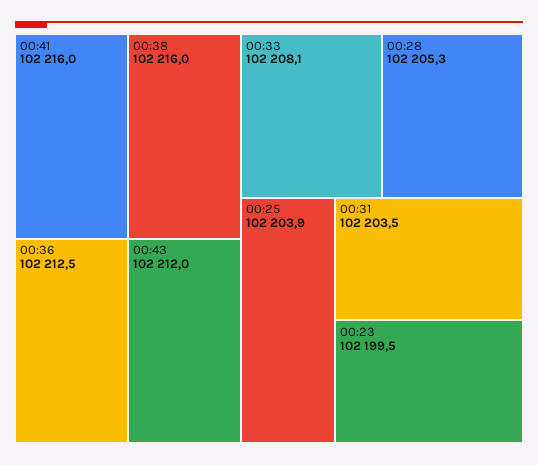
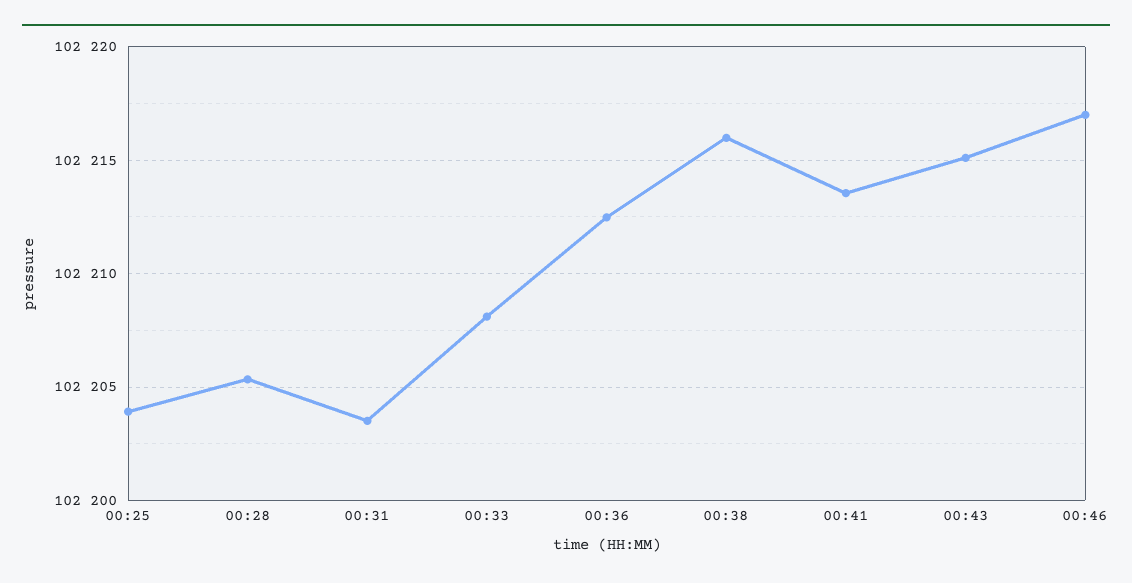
00:41: 102216 -> 102213.5
00:43: 102212 -> 102215
00:23: 102199.5 -> none
00:46: none -> 102217

